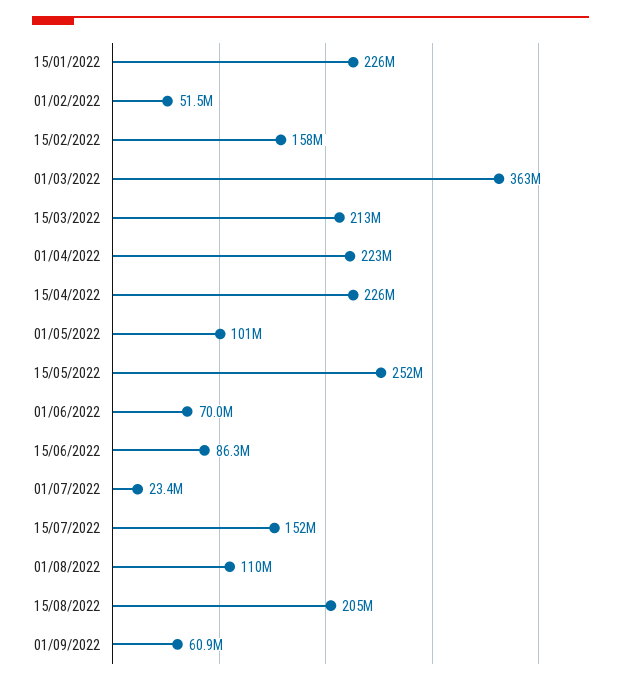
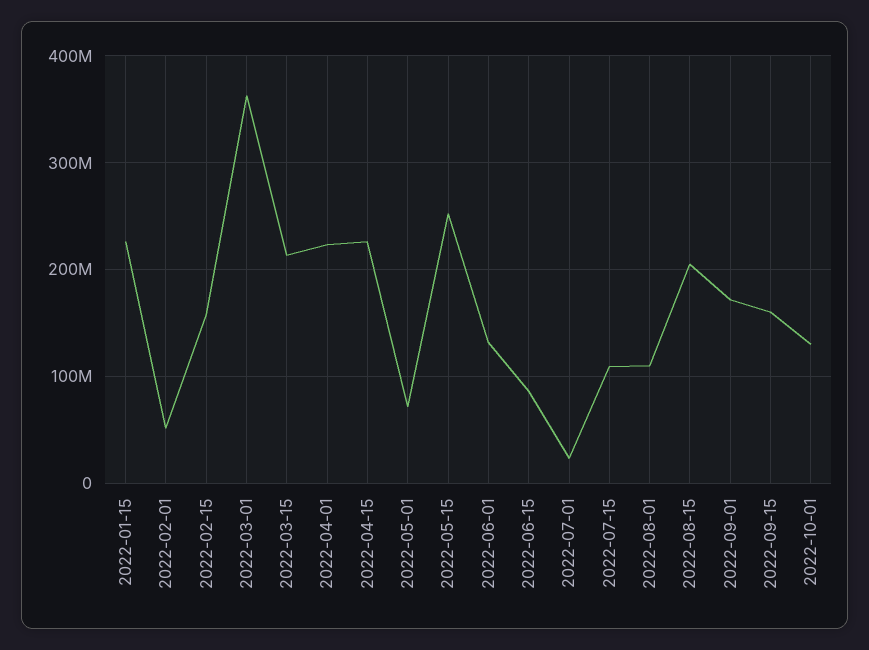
01/05/2022: 101000000 -> 70000000
01/06/2022: 70000000 -> 130000000
15/07/2022: 152000000 -> 110000000
01/09/2022: 60900000 -> 170000000
2022-09-15: none -> 160000000
2022-10-01: none -> 130000000

